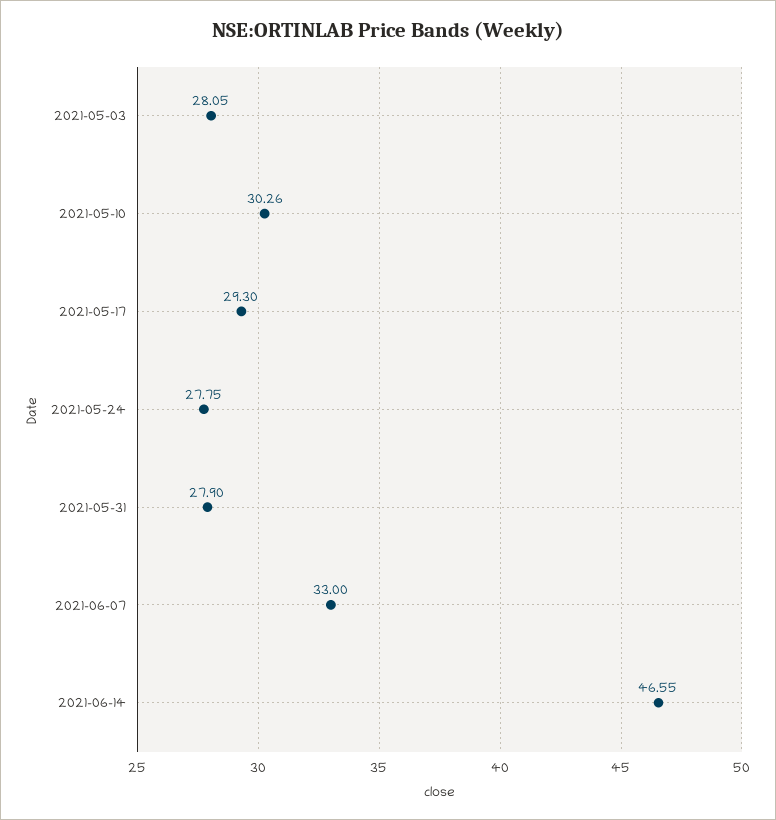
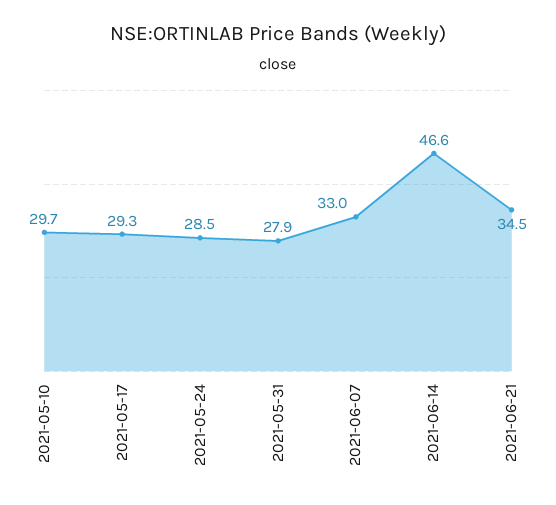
2021-05-03: 28.05 -> none
2021-05-10: 30.26 -> 29.7
2021-05-24: 27.75 -> 28.5
2021-06-21: none -> 34.5

